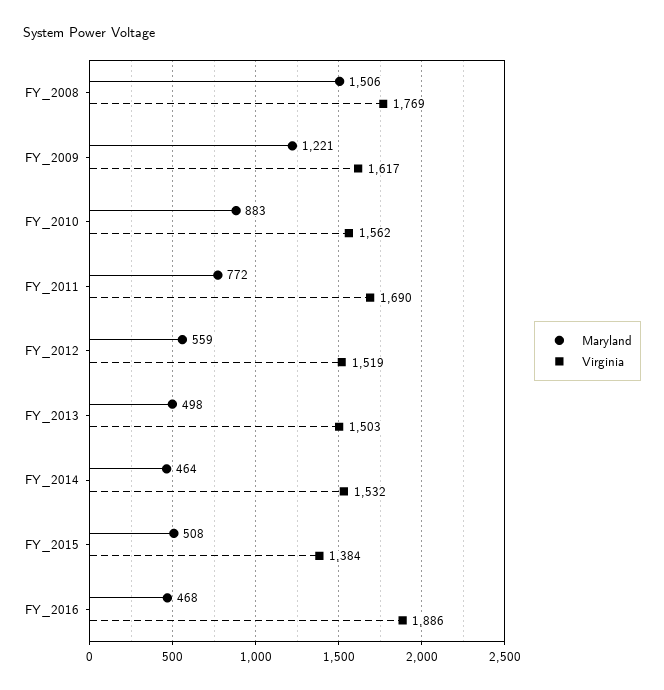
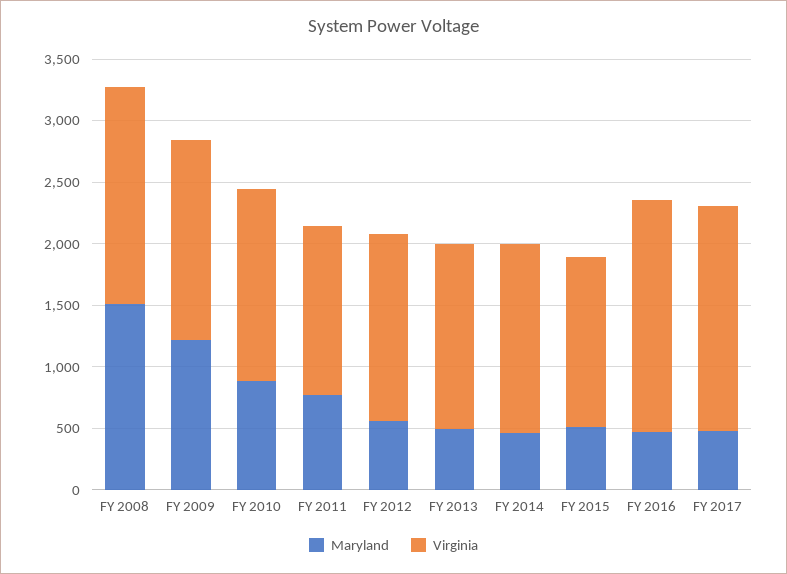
Virginia, FY_2011: 1690 -> 1400
Maryland, FY 2017: none -> 500
Virginia, FY 2017: none -> 1800

